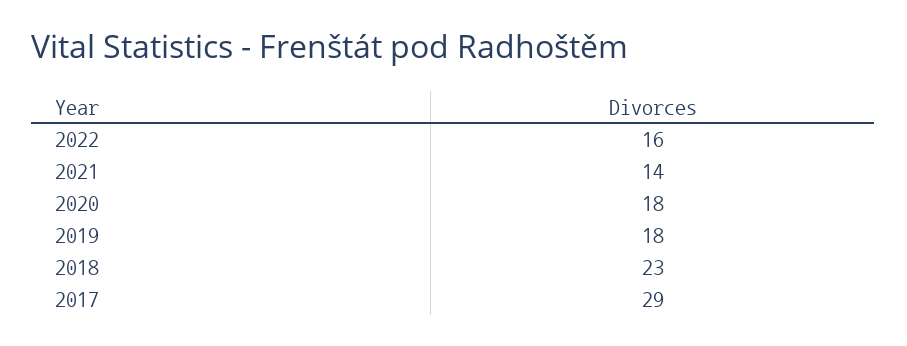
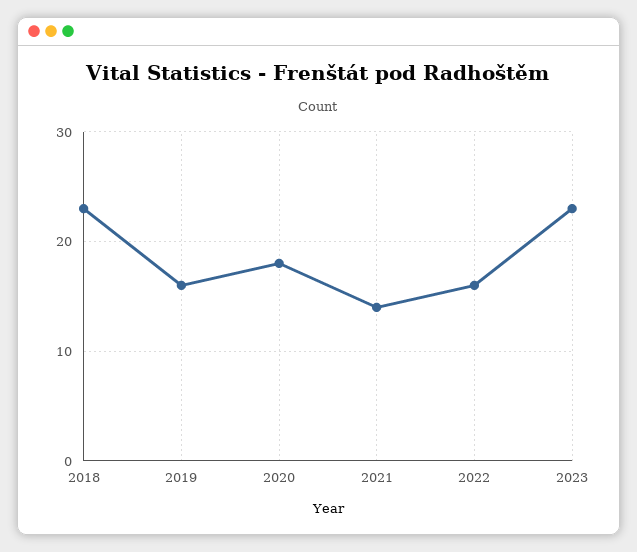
2019: 18 -> 16
2017: 29 -> none
2023: none -> 23

